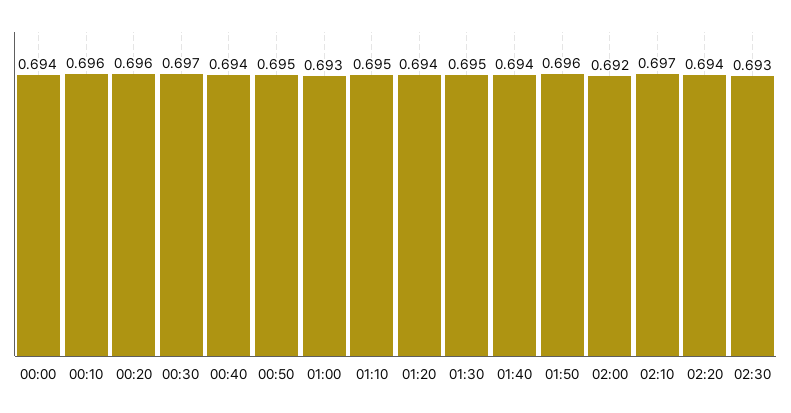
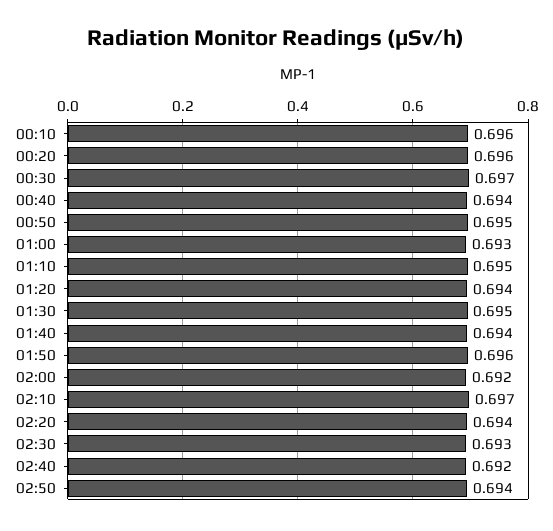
00:00: 0.694 -> none
02:40: none -> 0.692
02:50: none -> 0.694

